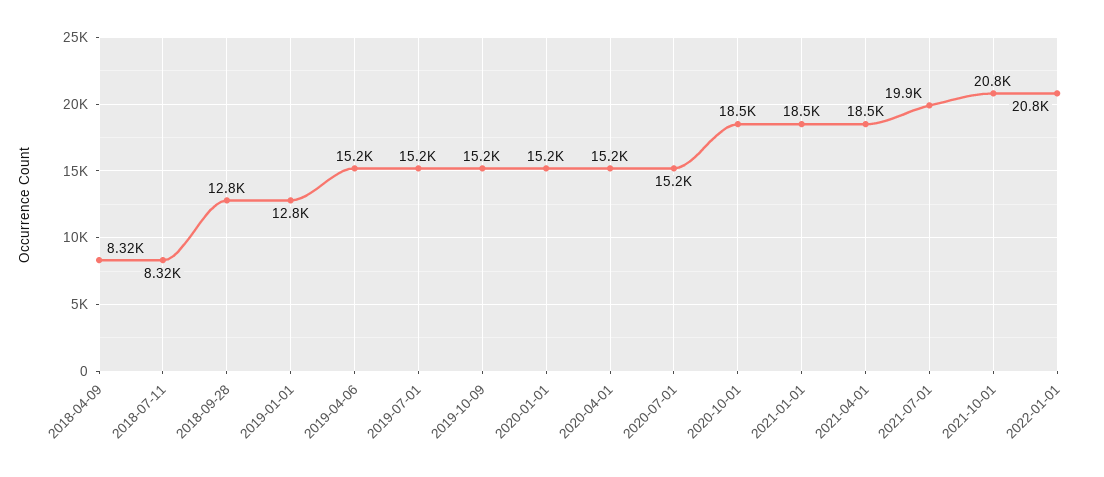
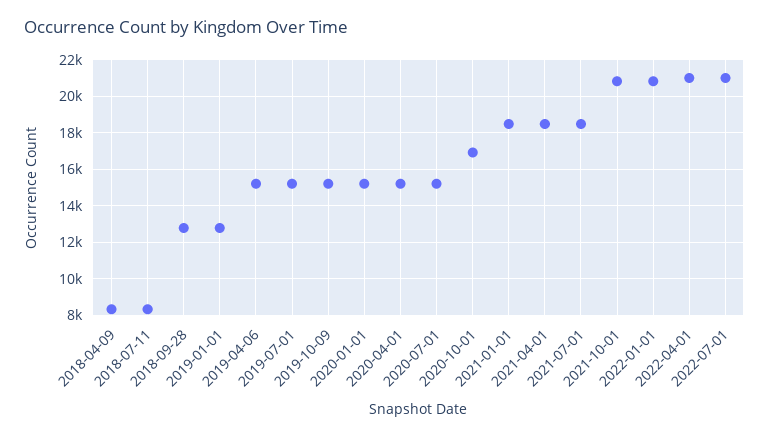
2020-10-01: 18500 -> 17000
2021-07-01: 19900 -> 18500
2022-04-01: none -> 21000
2022-07-01: none -> 21000

